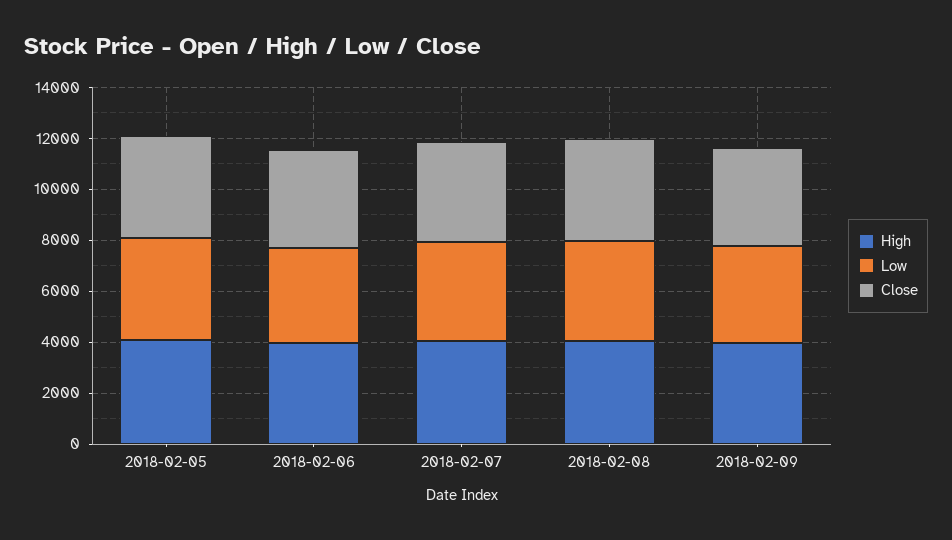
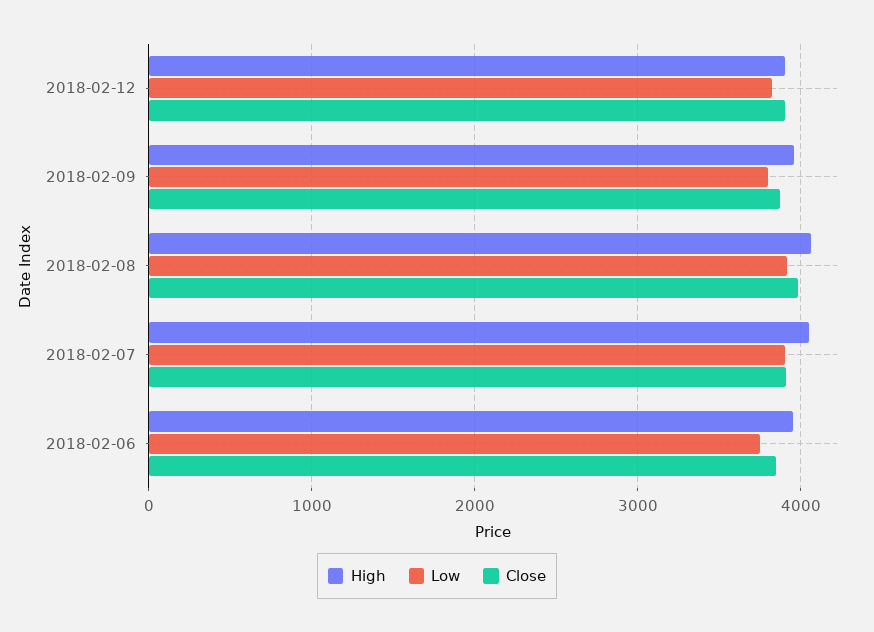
High, 2018-02-05: 4000 -> none
Low, 2018-02-05: 4000 -> none
Close, 2018-02-05: 4000 -> none
High, 2018-02-12: none -> 3900
Low, 2018-02-12: none -> 3800
Close, 2018-02-12: none -> 3900

